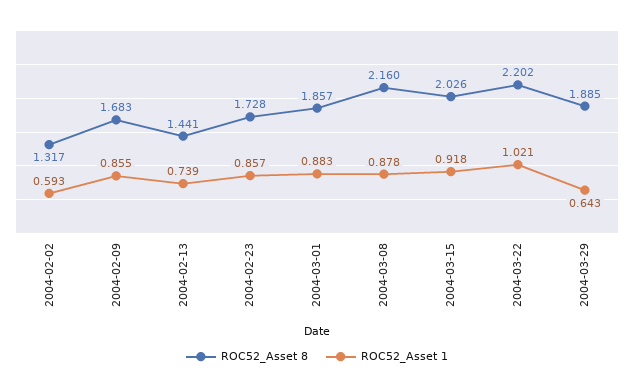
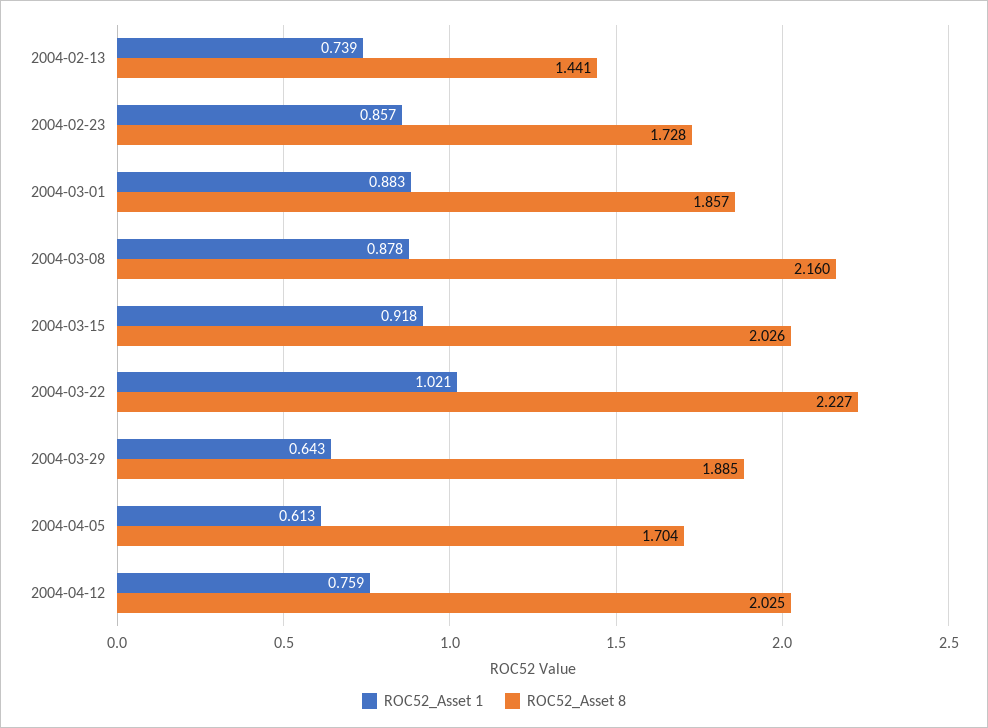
ROC52_Asset 8, 2004-02-02: 1.317 -> none
ROC52_Asset 1, 2004-02-02: 0.593 -> none
ROC52_Asset 8, 2004-02-09: 1.683 -> none
ROC52_Asset 1, 2004-02-09: 0.855 -> none
ROC52_Asset 8, 2004-03-22: 2.202 -> 2.227
ROC52_Asset 1, 2004-04-05: none -> 0.613
ROC52_Asset 8, 2004-04-05: none -> 1.704
ROC52_Asset 1, 2004-04-12: none -> 0.759
ROC52_Asset 8, 2004-04-12: none -> 2.025

